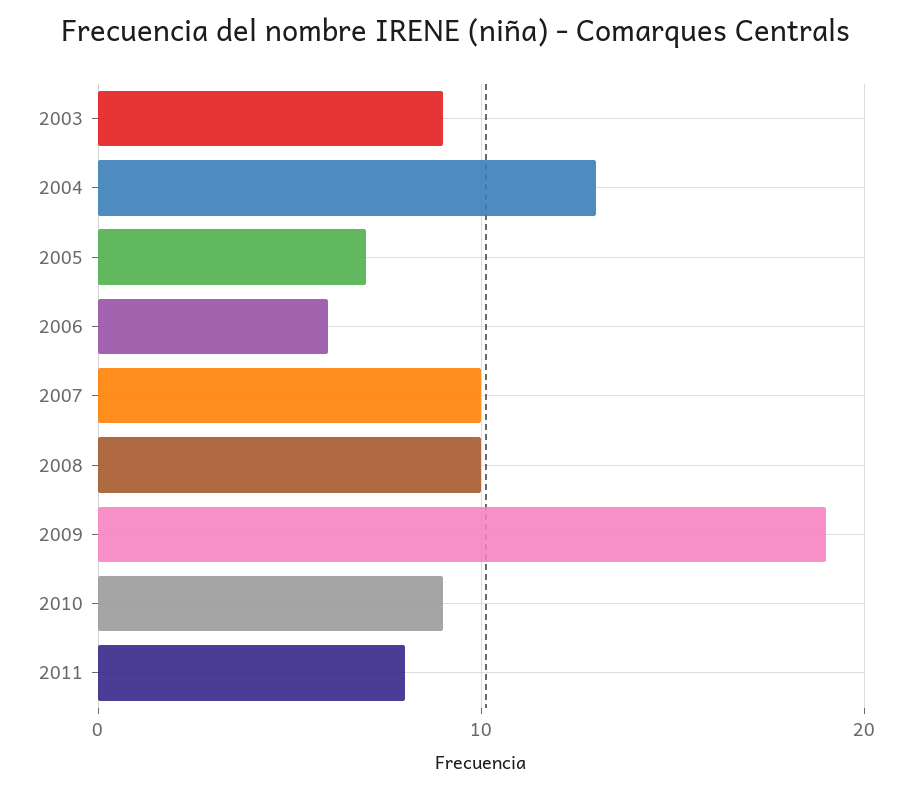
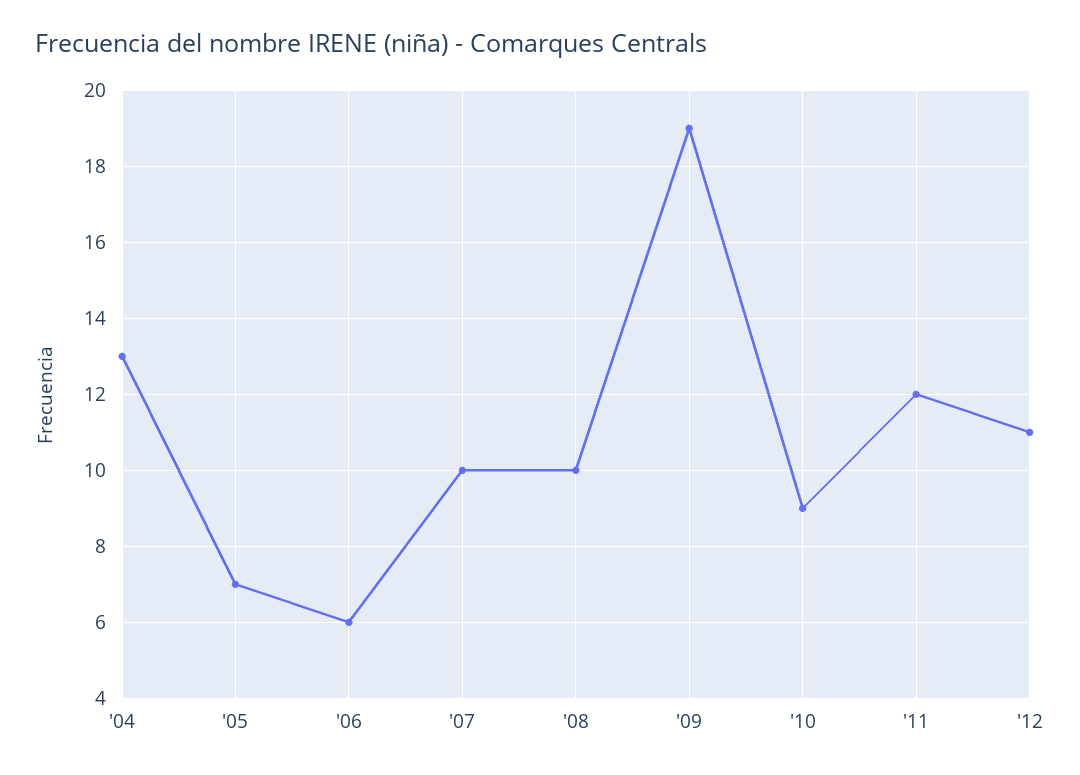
2003: 9 -> none
2011: 8 -> 12
'12: none -> 11

